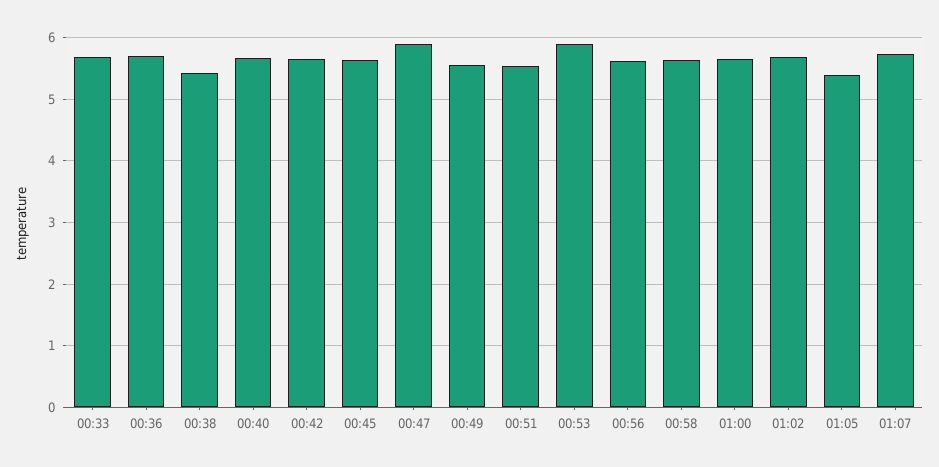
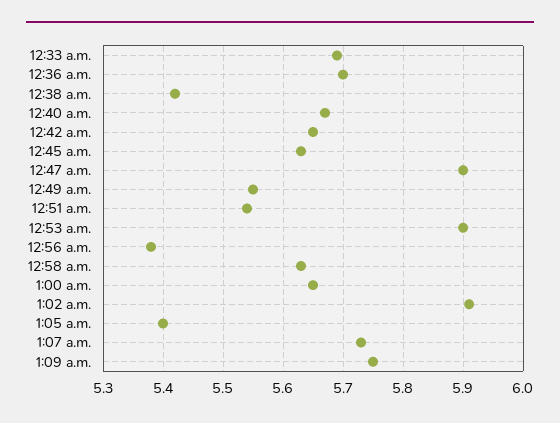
00:56: 5.6 -> 5.38
01:02: 5.7 -> 5.91
1:09 a.m.: none -> 5.75

